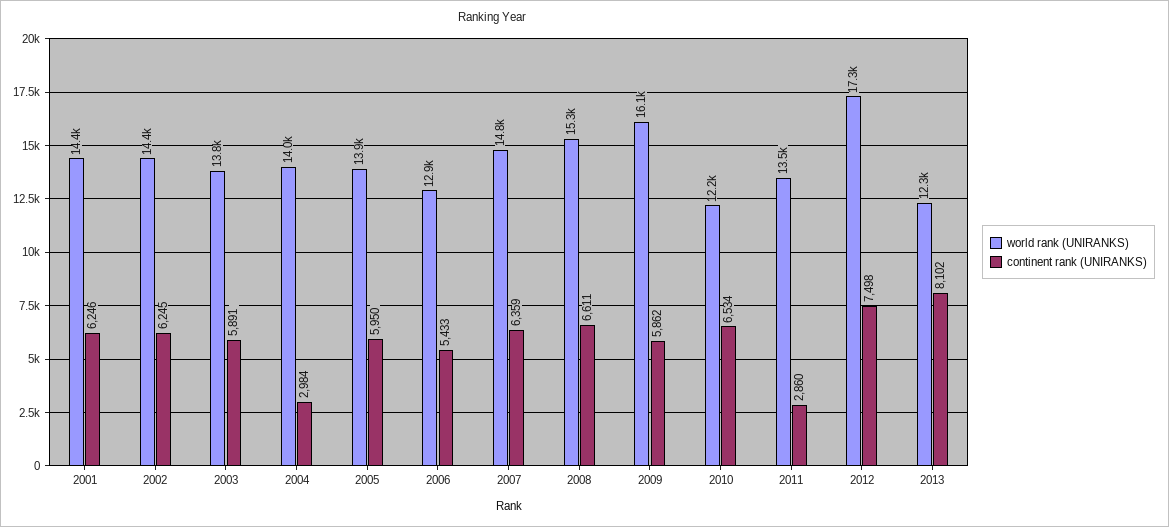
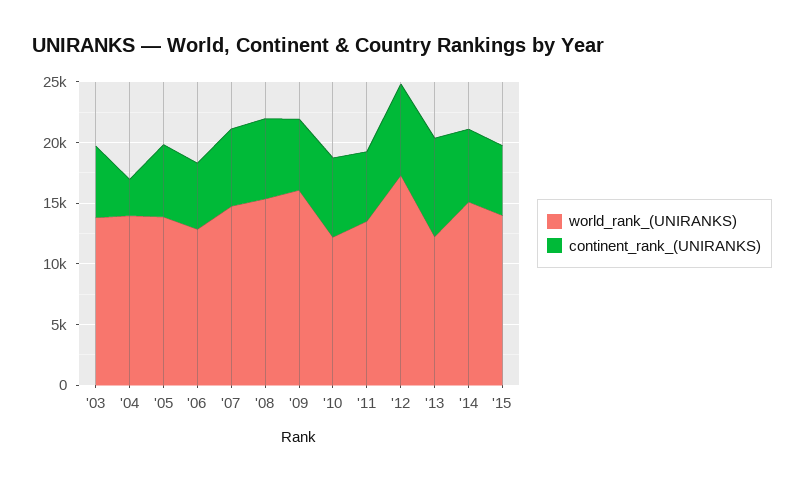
world rank (UNIRANKS), 2001: 14400 -> none
continent rank (UNIRANKS), 2001: 6246 -> none
world rank (UNIRANKS), 2002: 14400 -> none
continent rank (UNIRANKS), 2002: 6245 -> none
continent rank (UNIRANKS), 2011: 2860 -> 6000
world rank (UNIRANKS), '14: none -> 15000
continent rank (UNIRANKS), '14: none -> 6000
world rank (UNIRANKS), '15: none -> 14000
continent rank (UNIRANKS), '15: none -> 6000

